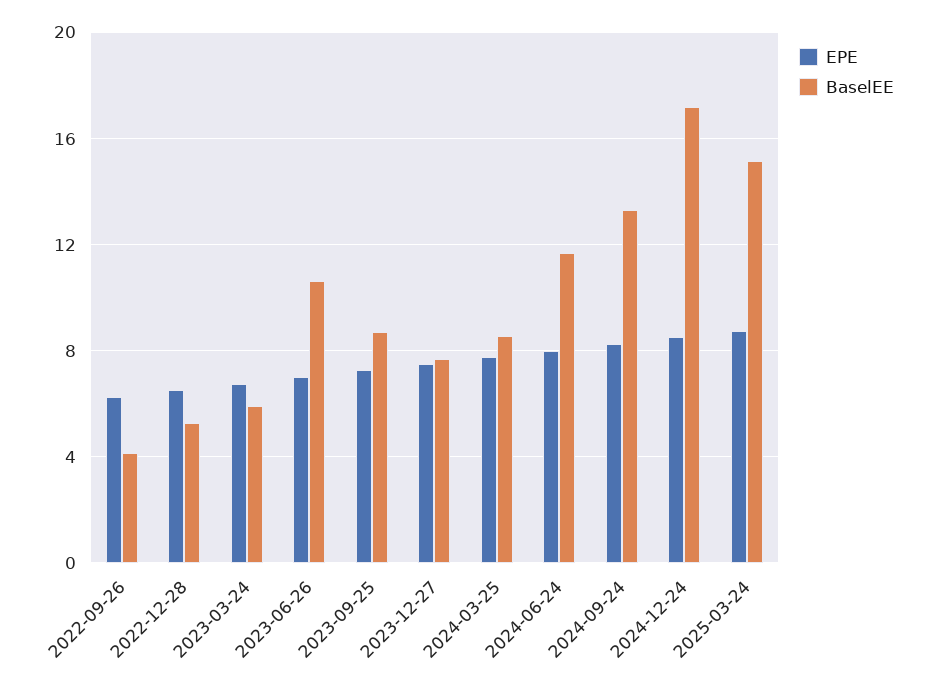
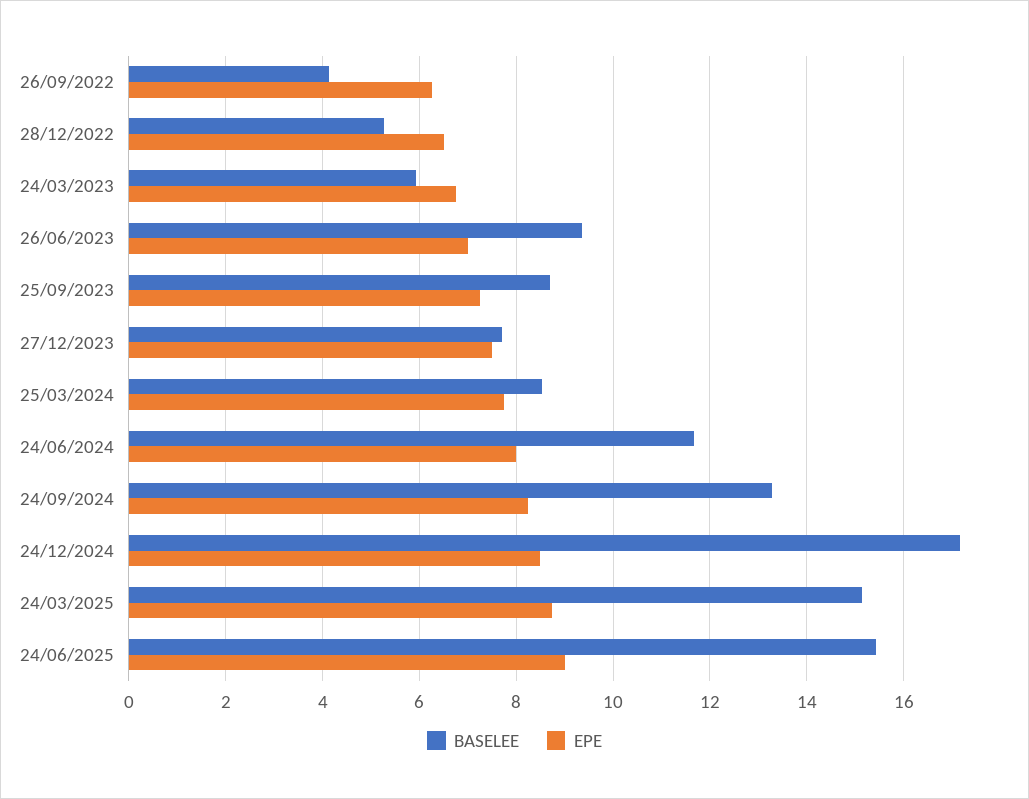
BaselEE, 2023-06-26: 10.5 -> 9.4
BaselEE, 24/06/2025: none -> 15.4
EPE, 24/06/2025: none -> 9

